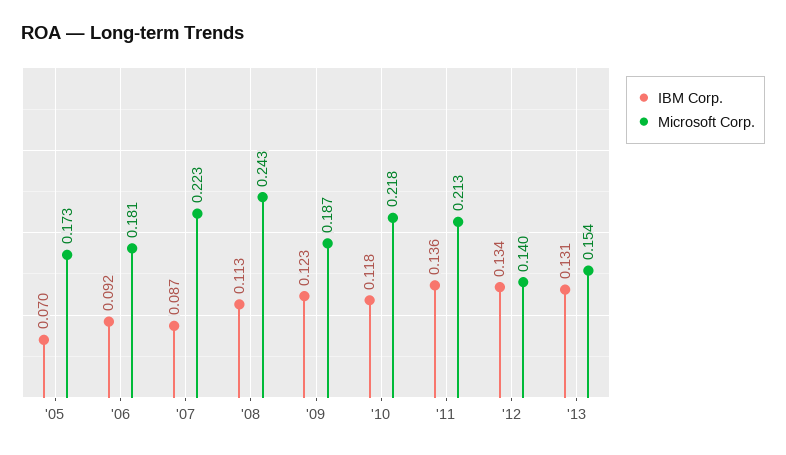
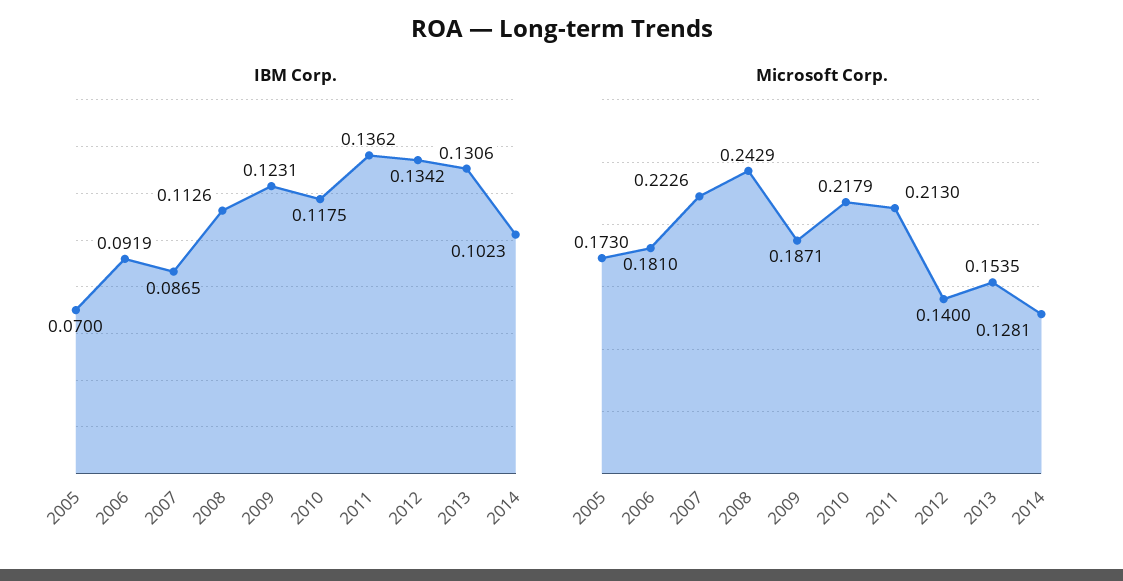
IBM Corp., 2014: none -> 0.1023
Microsoft Corp., 2014: none -> 0.1281

